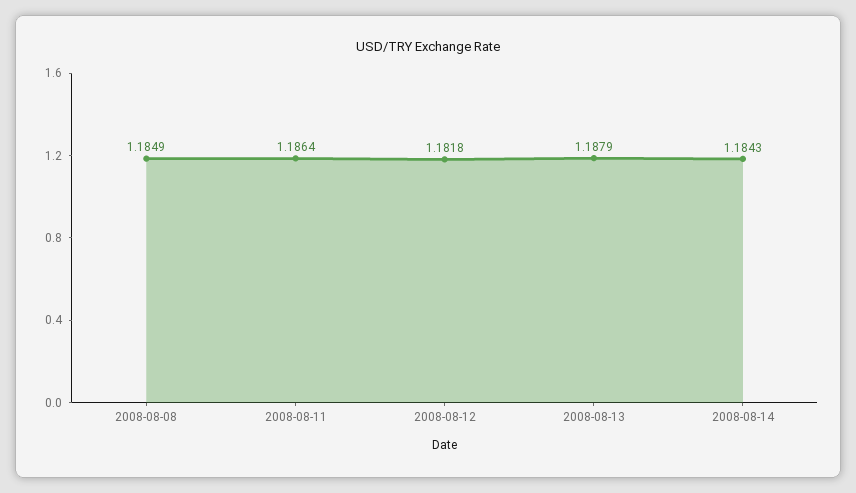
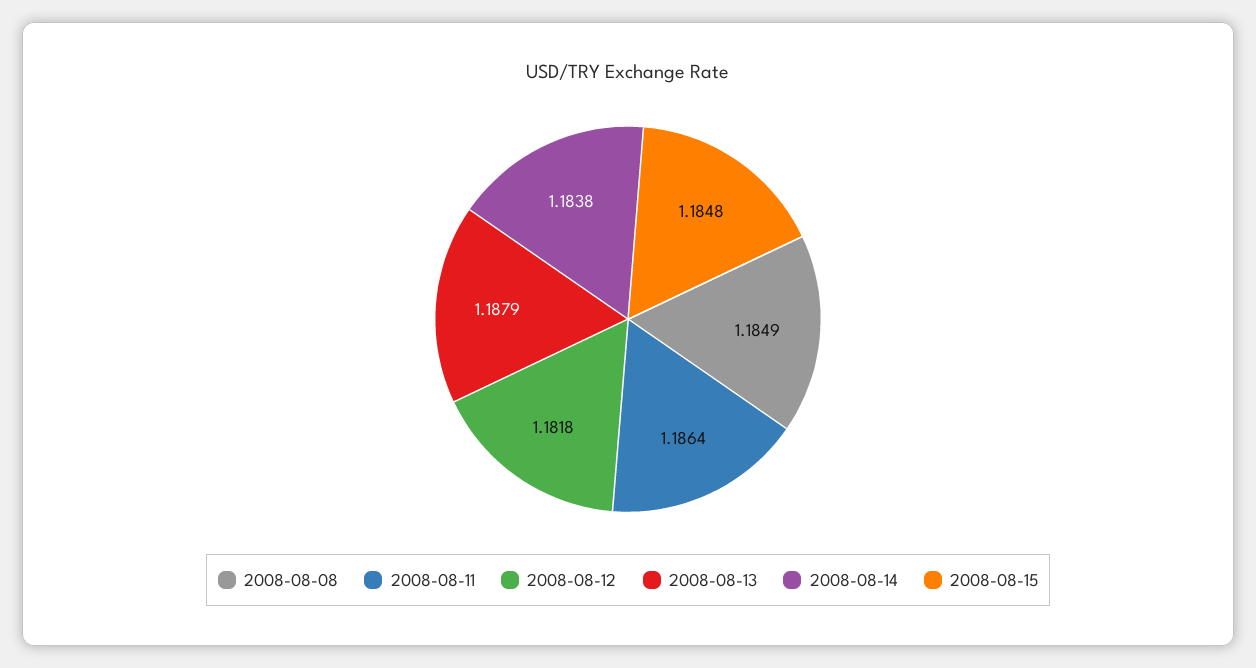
2008-08-14: 1.1843 -> 1.1838
2008-08-15: none -> 1.1848

